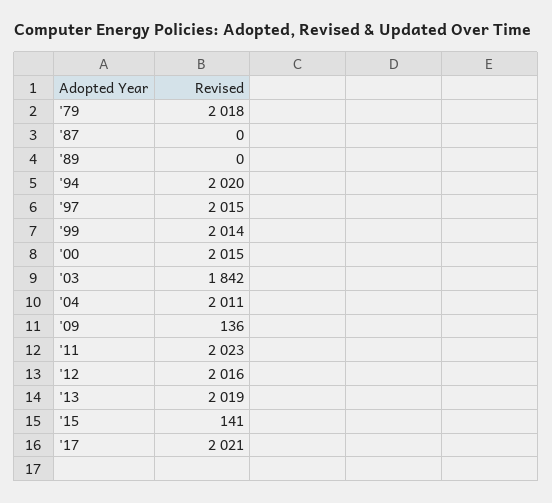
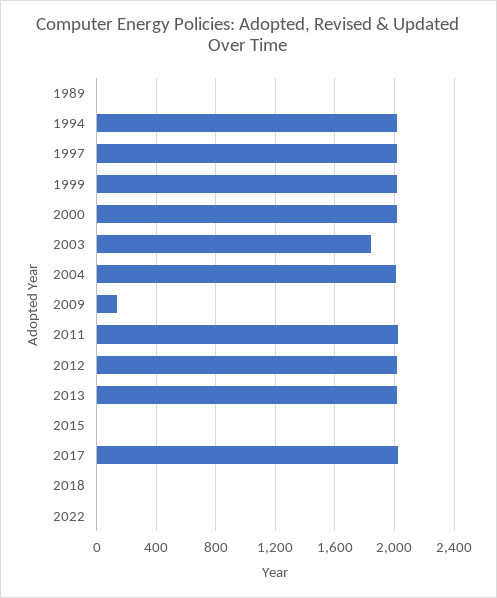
'79: 2018 -> none
'87: 0 -> none
'15: 141 -> 0
2018: none -> 0
2022: none -> 0

